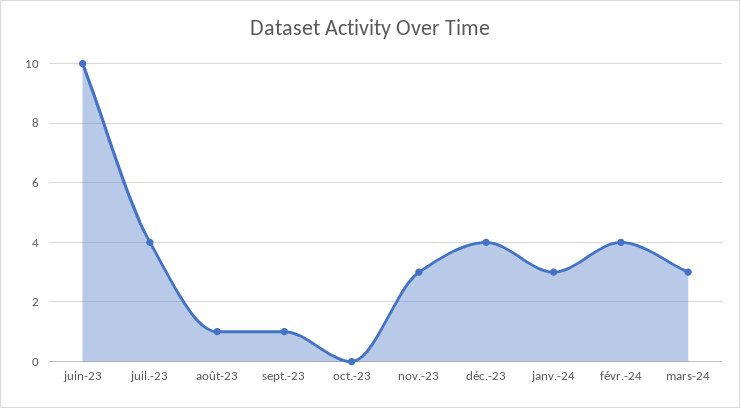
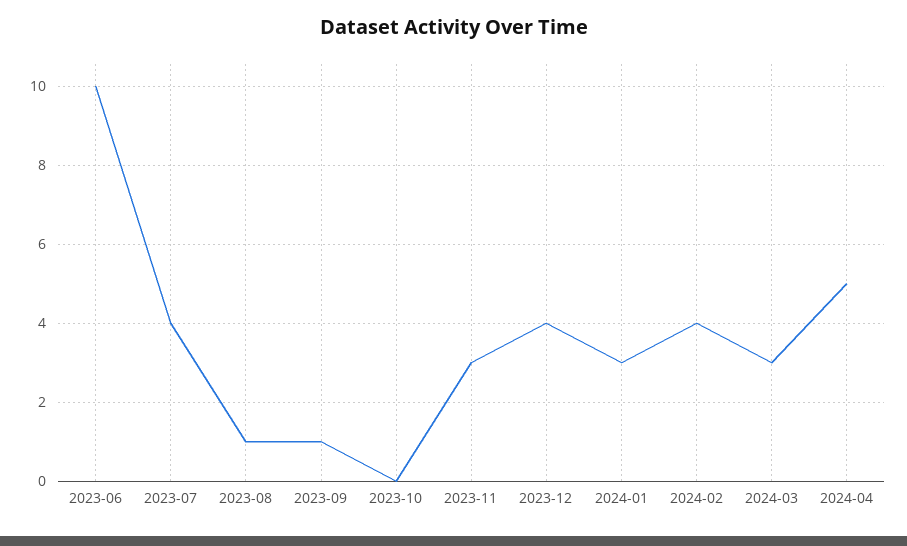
2024-04: none -> 5

